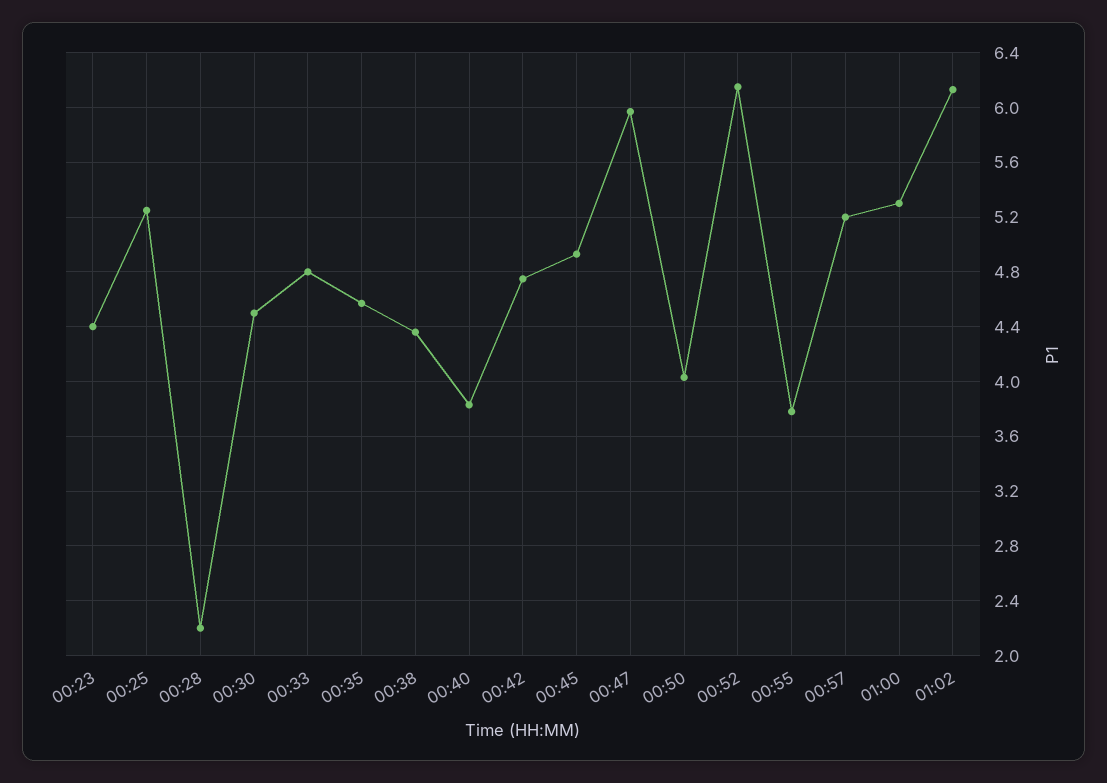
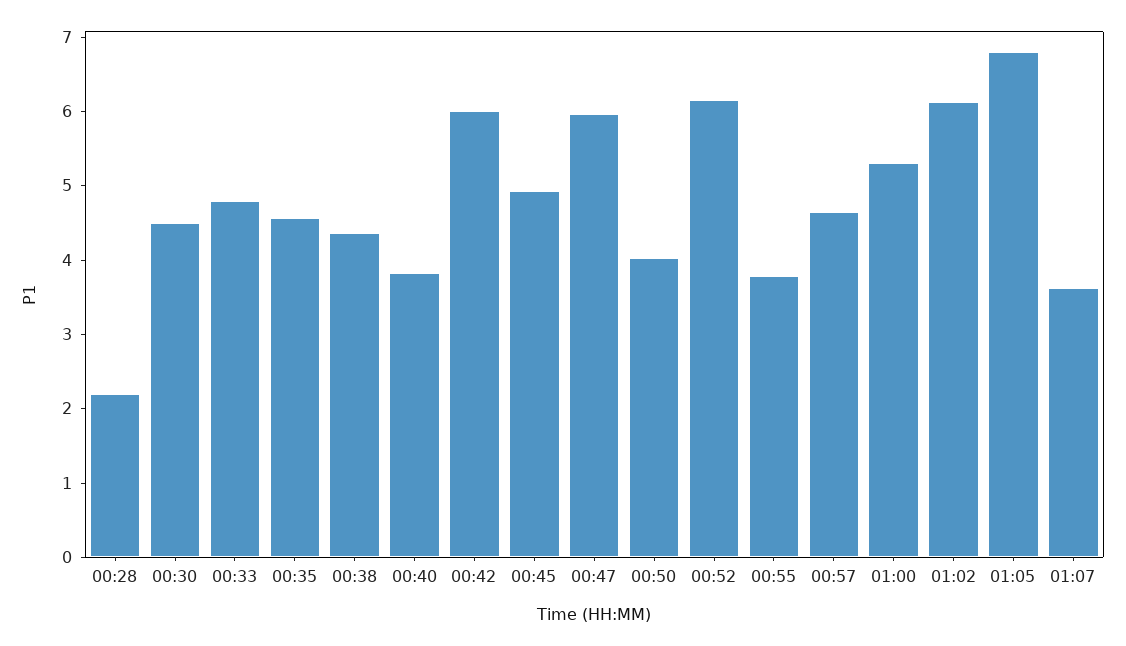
00:23: 4.4 -> none
00:25: 5.25 -> none
00:42: 4.75 -> 6
00:57: 5.2 -> 4.6
01:05: none -> 6.8
01:07: none -> 3.6

